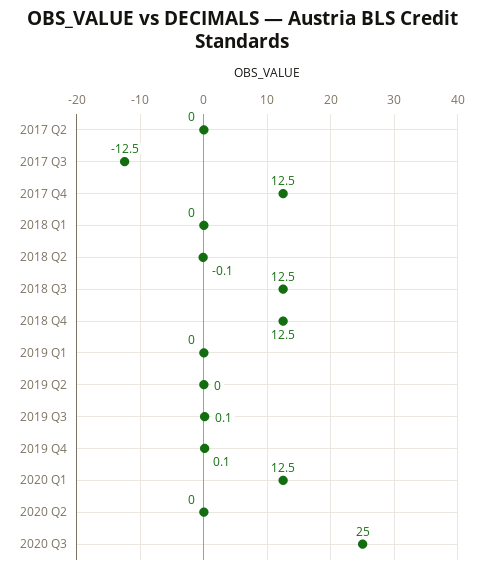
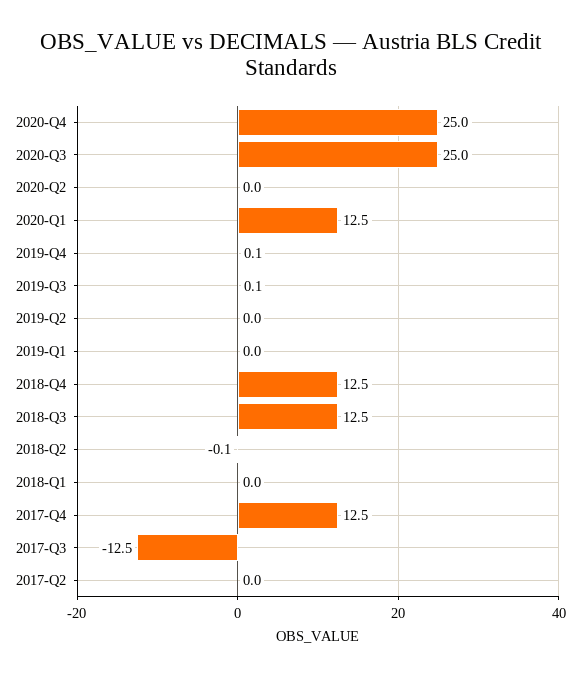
2020-Q4: none -> 25

